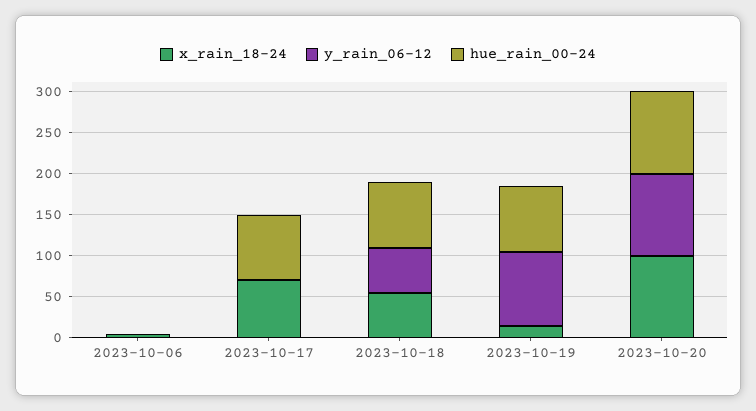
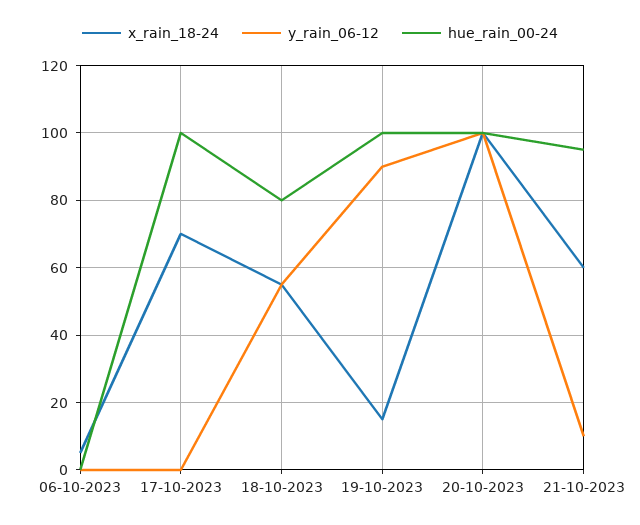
hue_rain_00-24, 2023-10-17: 80 -> 100
hue_rain_00-24, 2023-10-19: 80 -> 100
x_rain_18-24, 21-10-2023: none -> 60
y_rain_06-12, 21-10-2023: none -> 10
hue_rain_00-24, 21-10-2023: none -> 95

